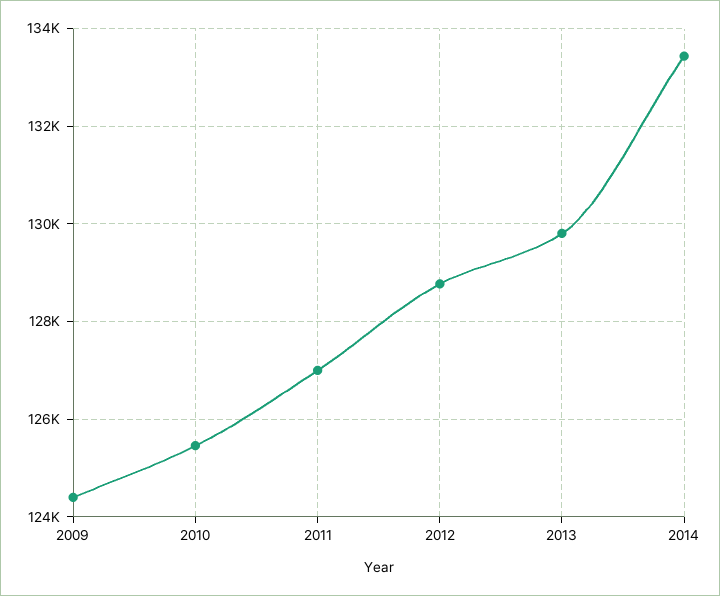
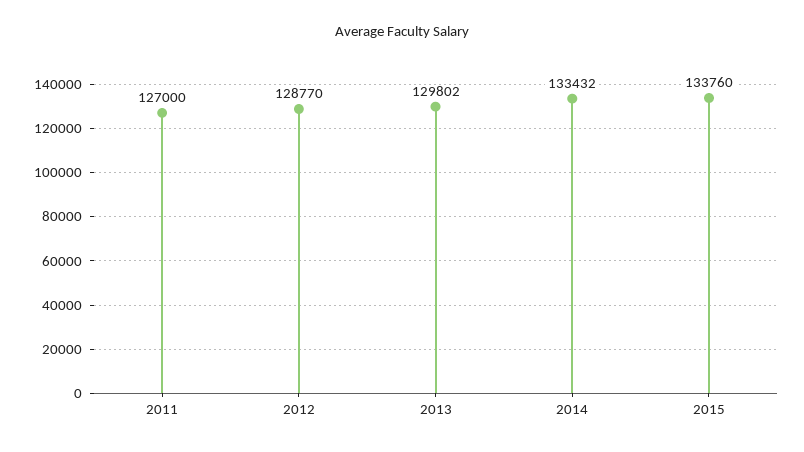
2009: 124400 -> none
2010: 125400 -> none
2015: none -> 133760

